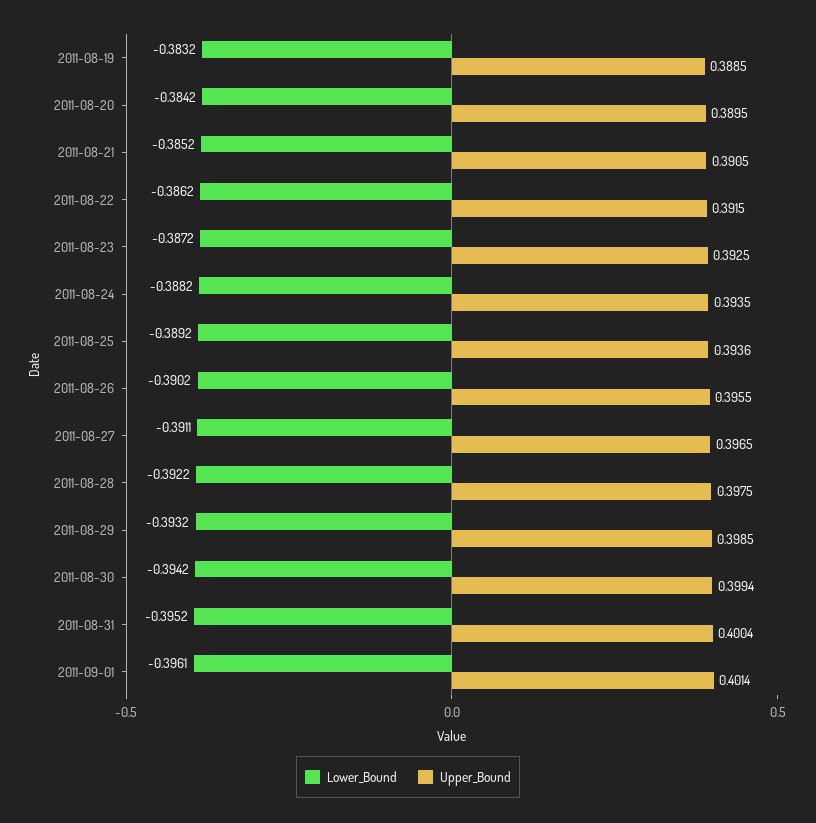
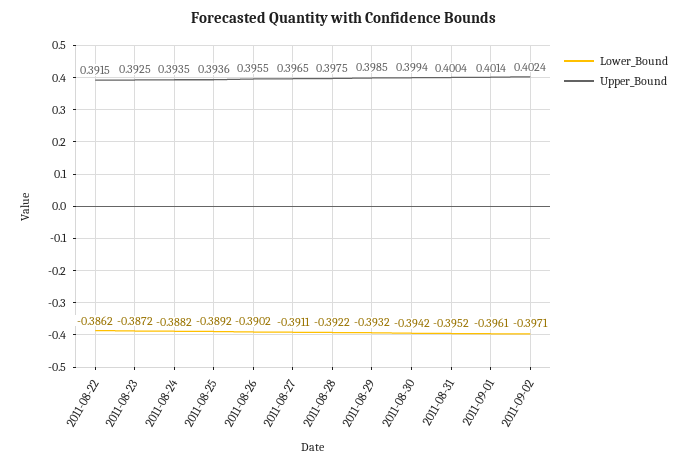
Lower_Bound, 2011-08-19: -0.3832 -> none
Upper_Bound, 2011-08-19: 0.3885 -> none
Lower_Bound, 2011-08-20: -0.3842 -> none
Upper_Bound, 2011-08-20: 0.3895 -> none
Lower_Bound, 2011-08-21: -0.3852 -> none
Upper_Bound, 2011-08-21: 0.3905 -> none
Lower_Bound, 2011-09-02: none -> -0.3971
Upper_Bound, 2011-09-02: none -> 0.4024

